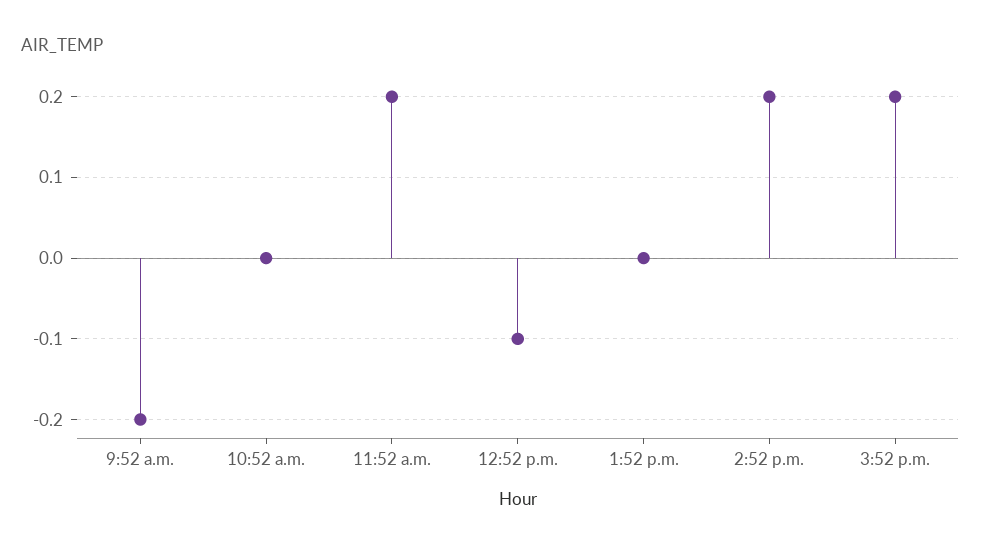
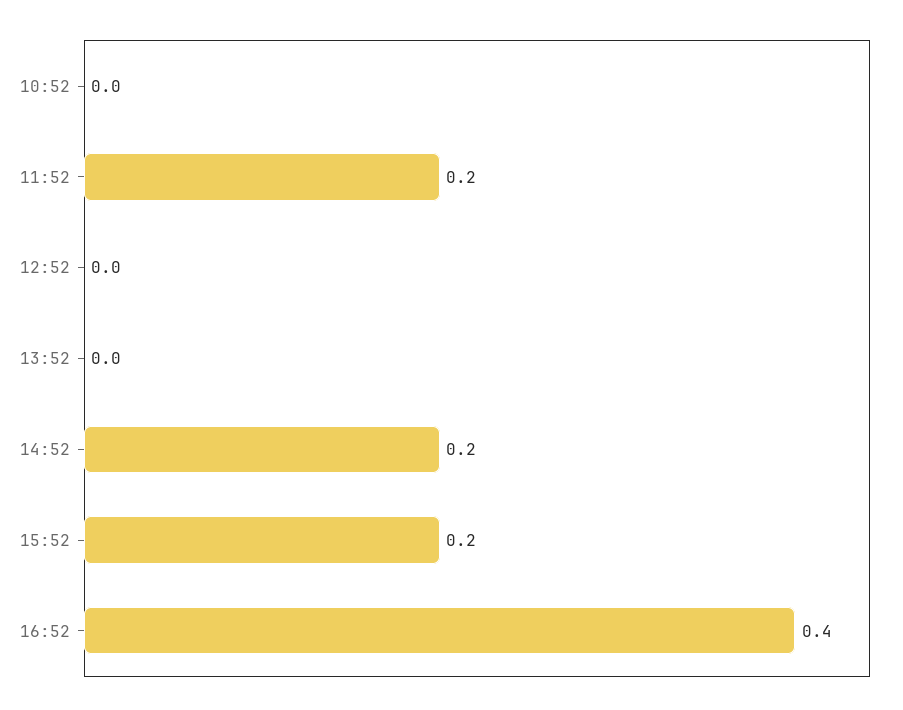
9:52 a.m.: -0.2 -> none
12:52 p.m.: -0.1 -> 0
16:52: none -> 0.4

